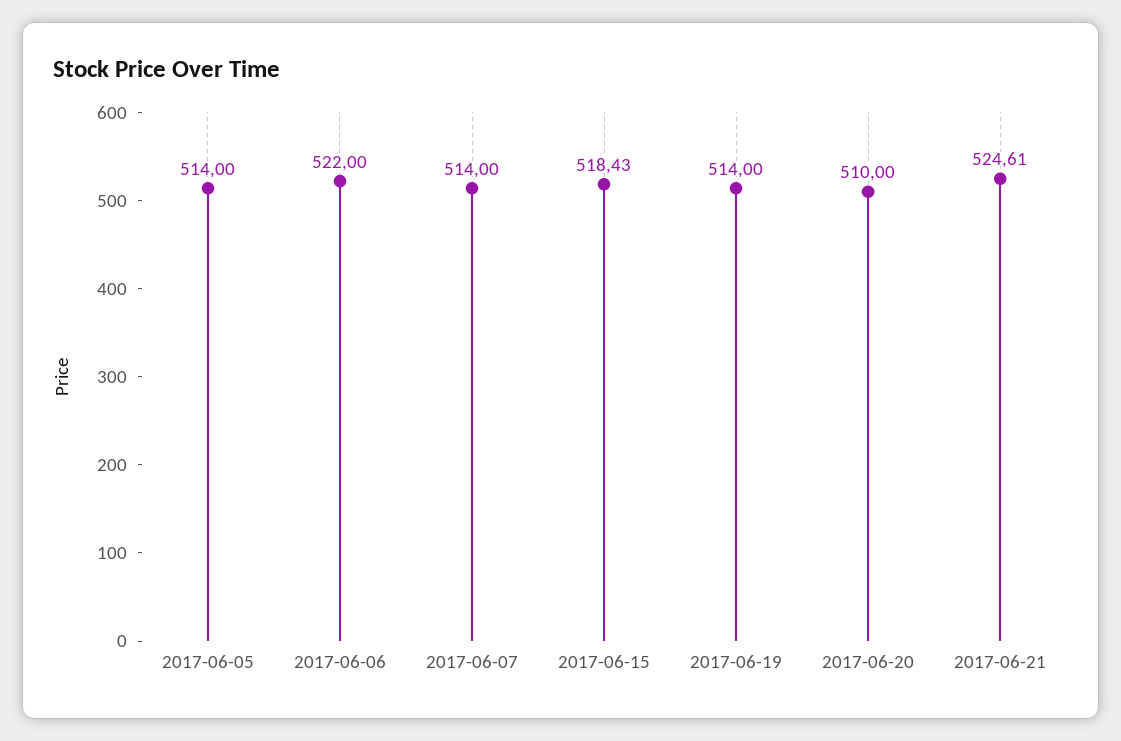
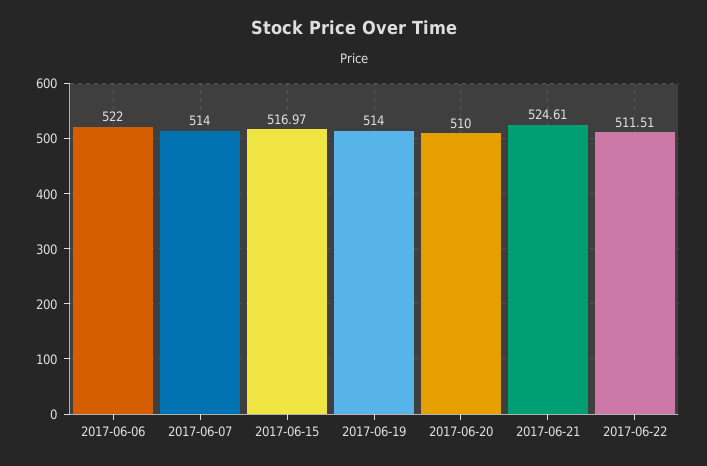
2017-06-05: 514 -> none
2017-06-15: 518.43 -> 516.97
2017-06-22: none -> 511.51

